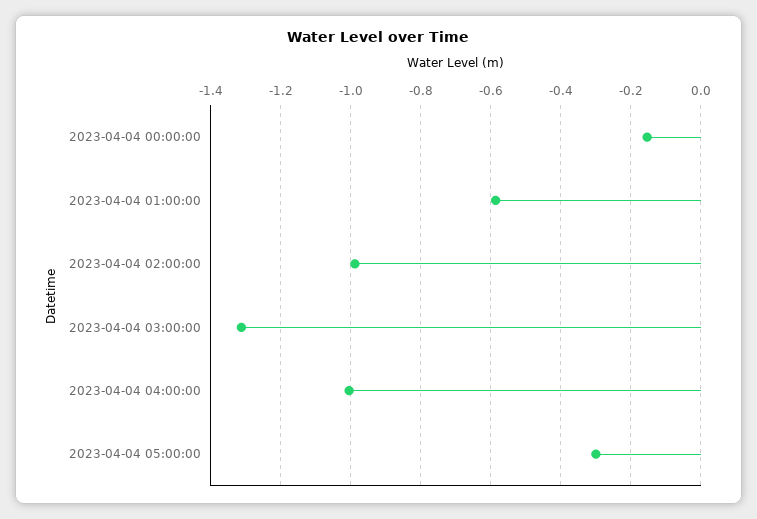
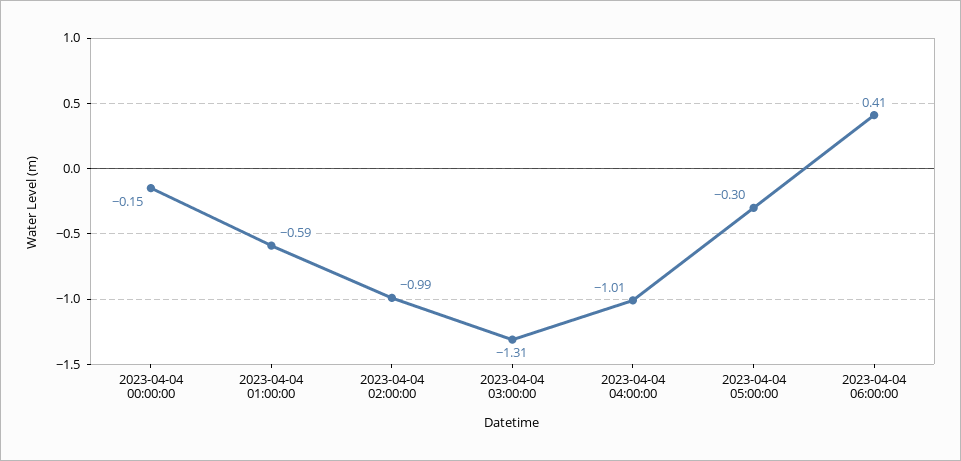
2023-04-04 06:00:00: none -> 0.41

